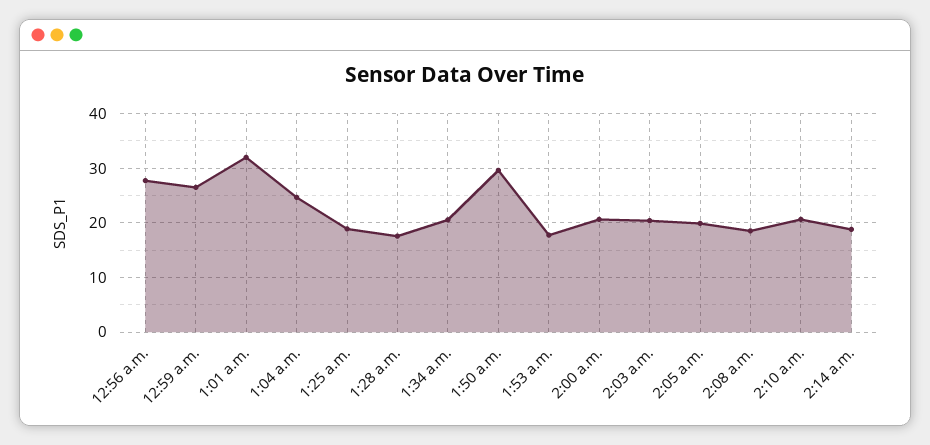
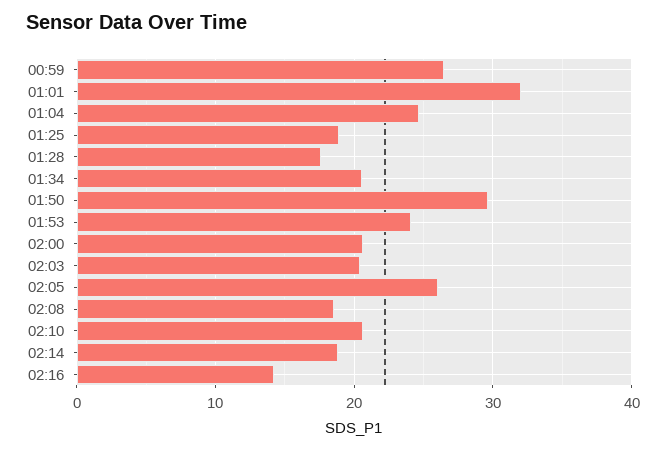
12:56 a.m.: 28 -> none
1:53 a.m.: 18 -> 24
2:05 a.m.: 20 -> 26
02:16: none -> 14

